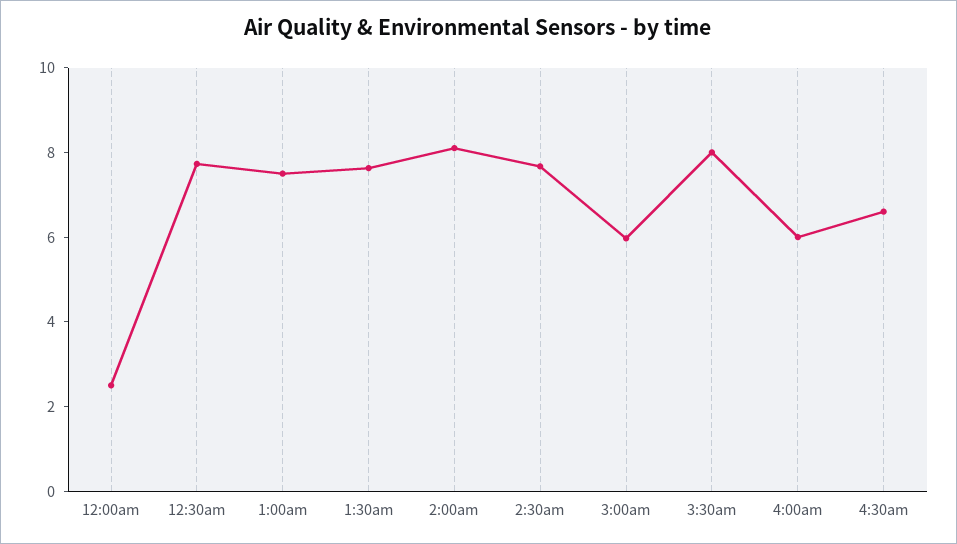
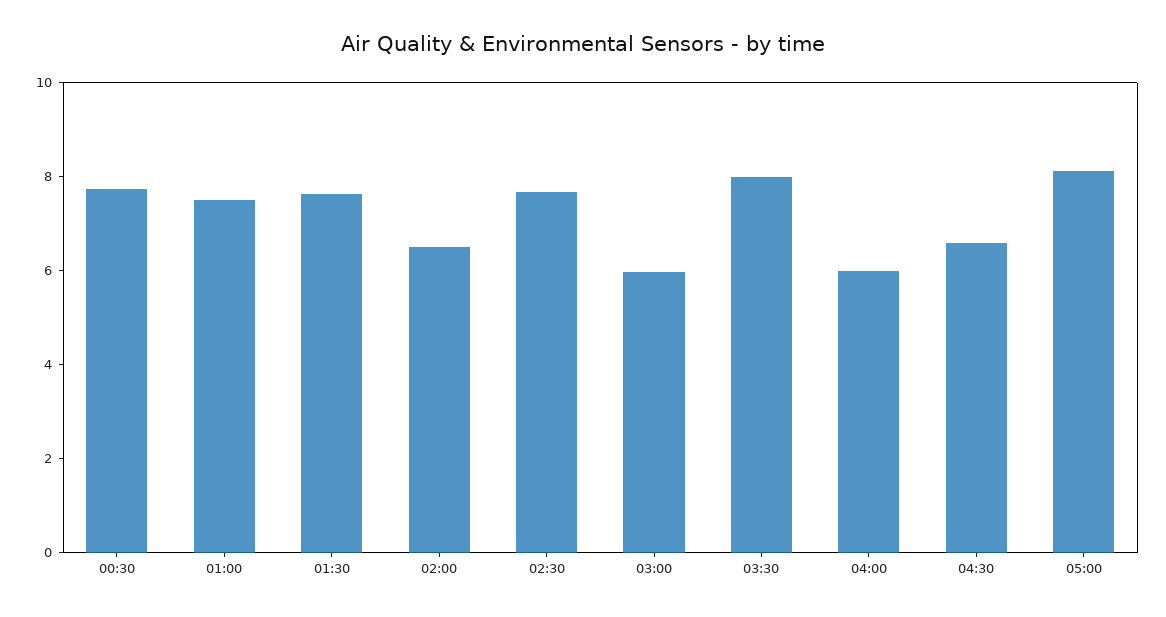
12:00am: 2.5 -> none
2:00am: 8 -> 6.5
05:00: none -> 8

